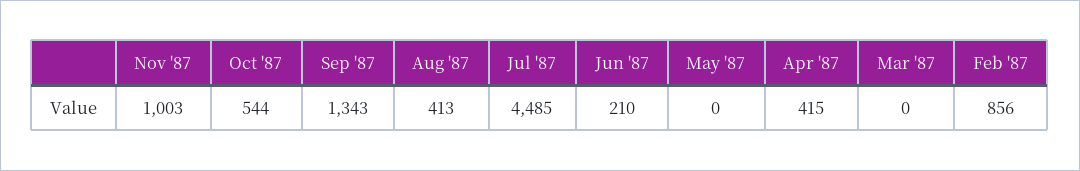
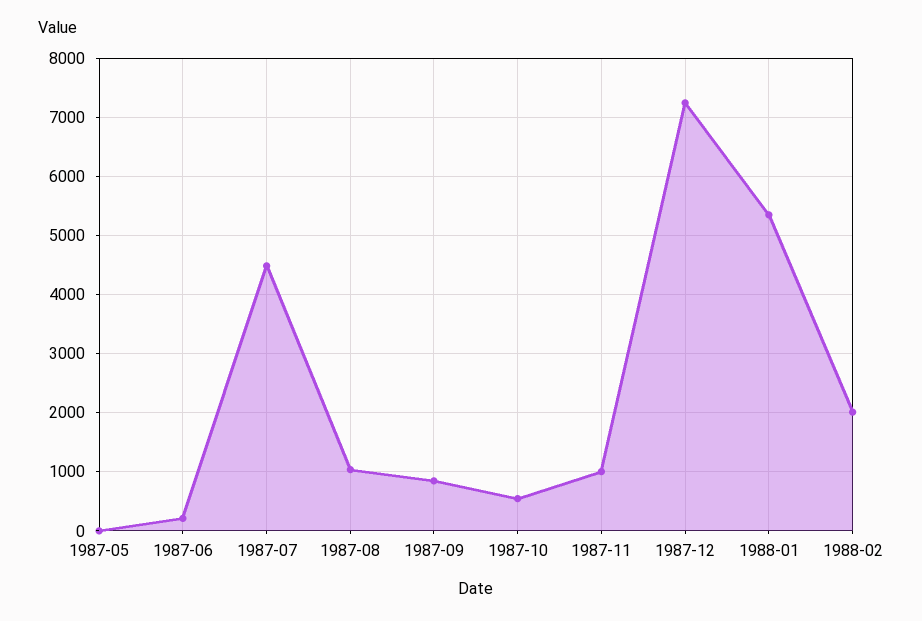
Sep '87: 1343 -> 800
Aug '87: 413 -> 1000
Apr '87: 415 -> none
Mar '87: 0 -> none
Feb '87: 856 -> none
1987-12: none -> 7200
1988-01: none -> 5400
1988-02: none -> 2000

